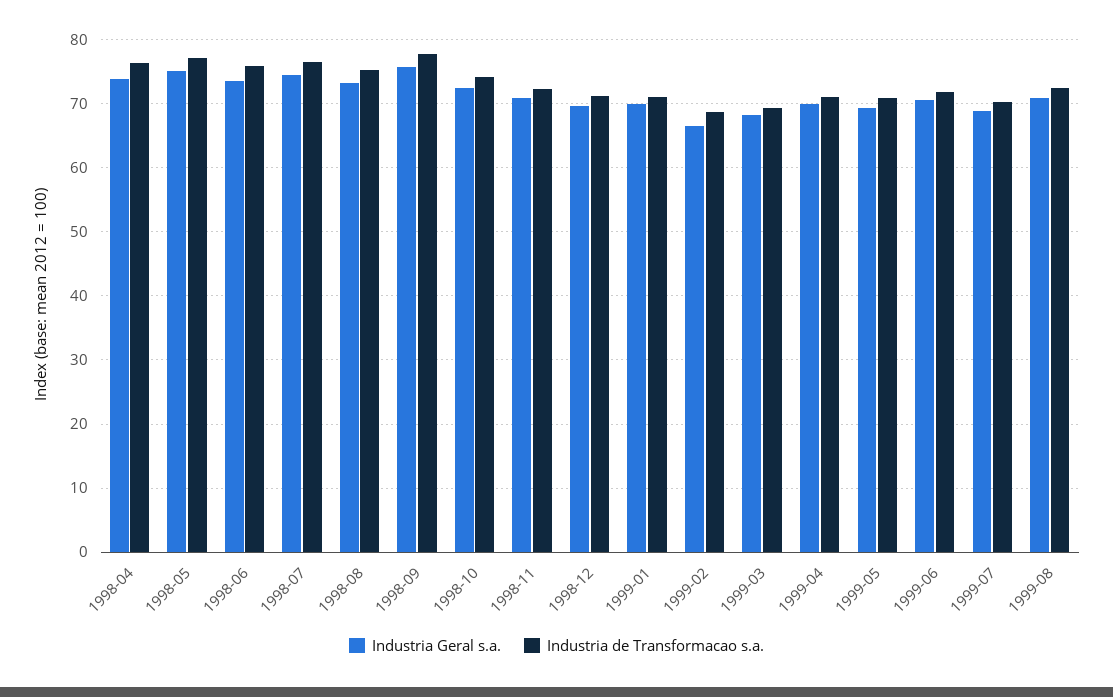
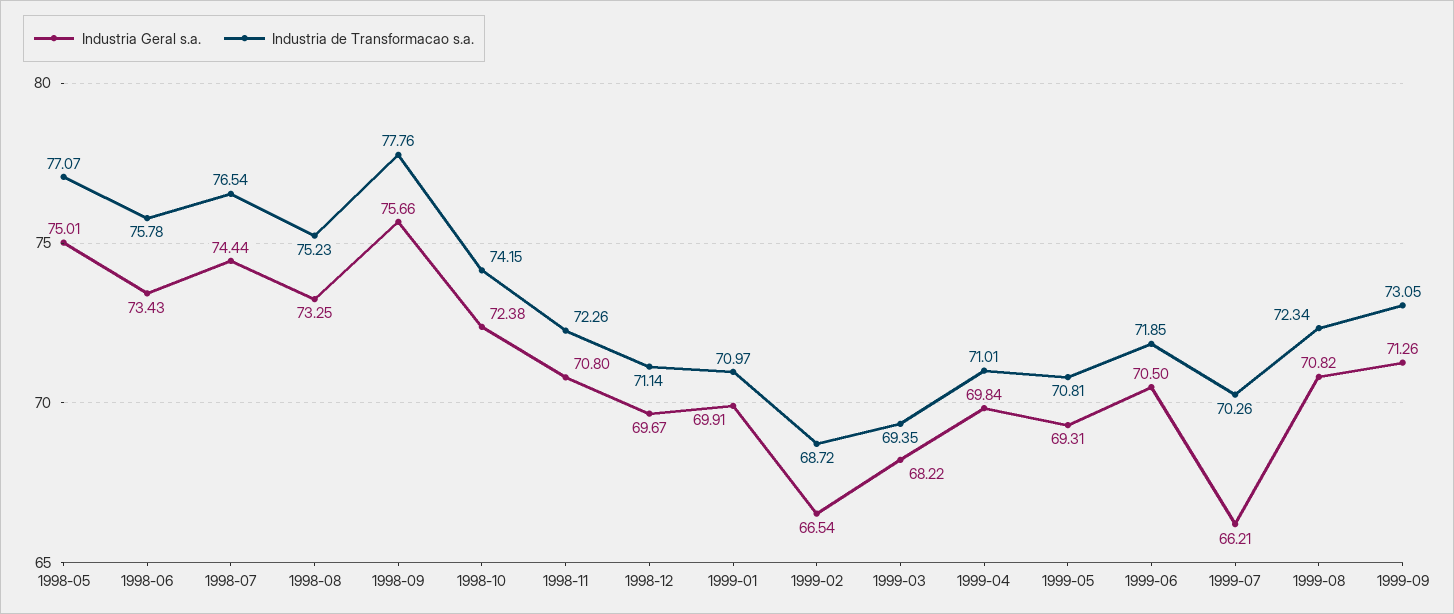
Industria Geral s.a., 1998-04: 74 -> none
Industria de Transformacao s.a., 1998-04: 76 -> none
Industria Geral s.a., 1999-07: 69 -> 66.21
Industria Geral s.a., 1999-09: none -> 71.26
Industria de Transformacao s.a., 1999-09: none -> 73.05

